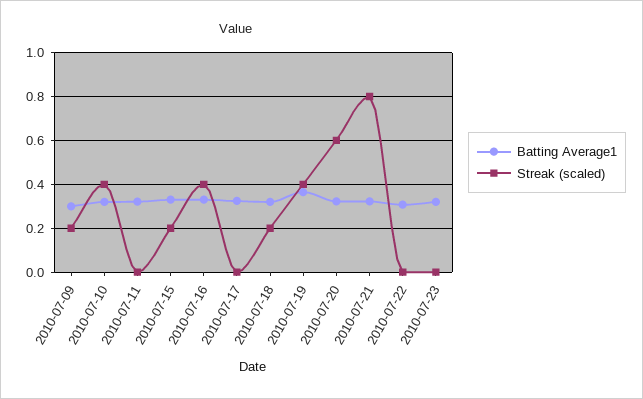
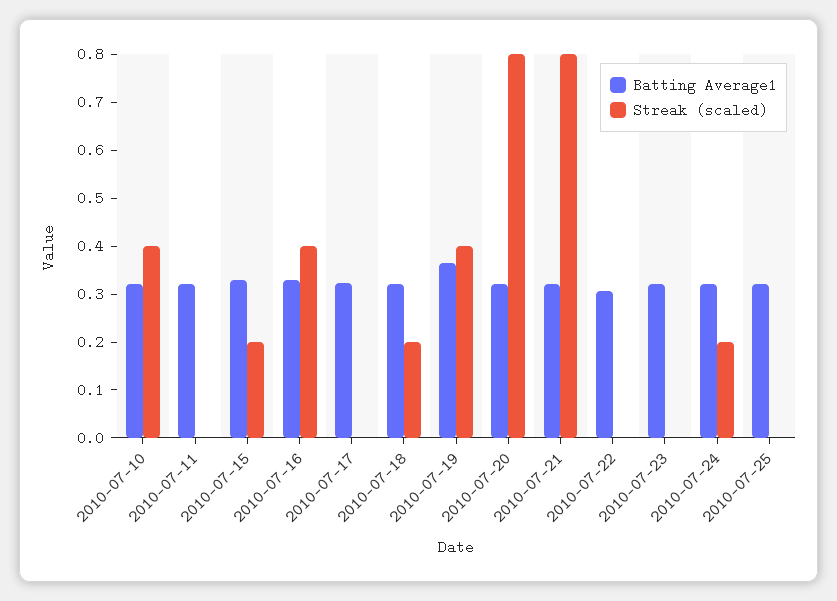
Batting Average1, 2010-07-09: 0.3 -> none
Streak (scaled), 2010-07-09: 0.2 -> none
Streak (scaled), 2010-07-20: 0.6 -> 0.8
Batting Average1, 2010-07-24: none -> 0.32
Streak (scaled), 2010-07-24: none -> 0.2
Batting Average1, 2010-07-25: none -> 0.32
Streak (scaled), 2010-07-25: none -> 0

